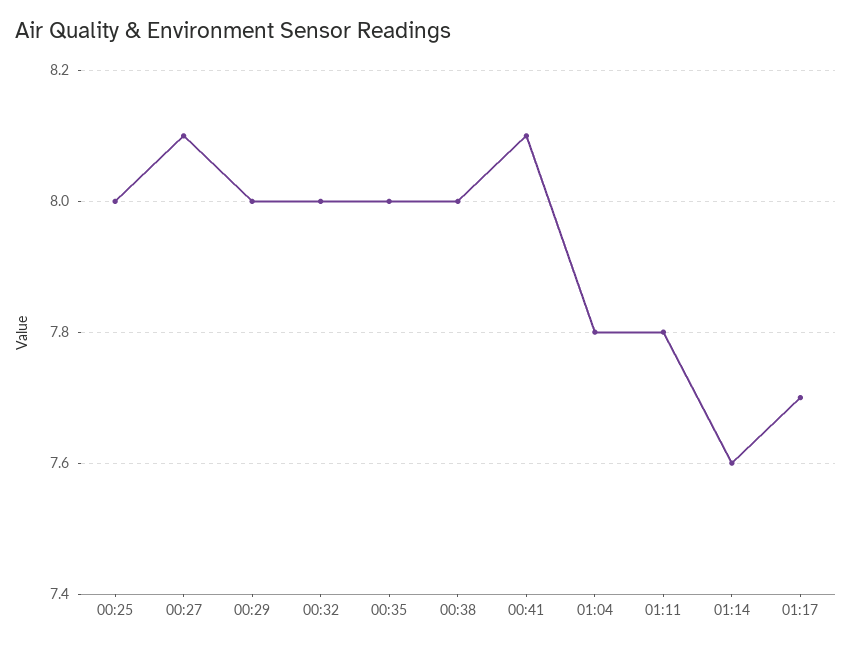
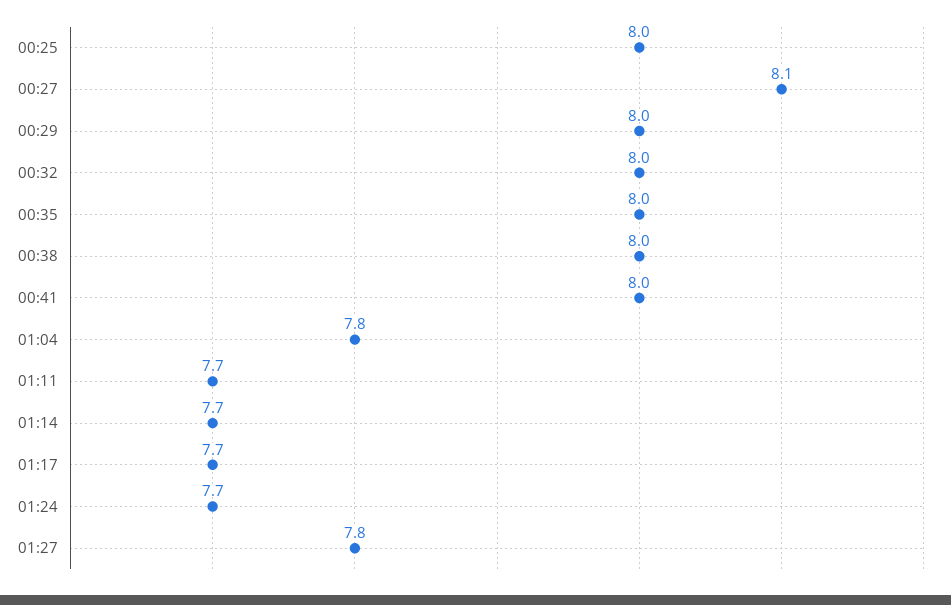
00:41: 8.1 -> 8
01:11: 7.8 -> 7.7
01:14: 7.6 -> 7.7
01:24: none -> 7.7
01:27: none -> 7.8

